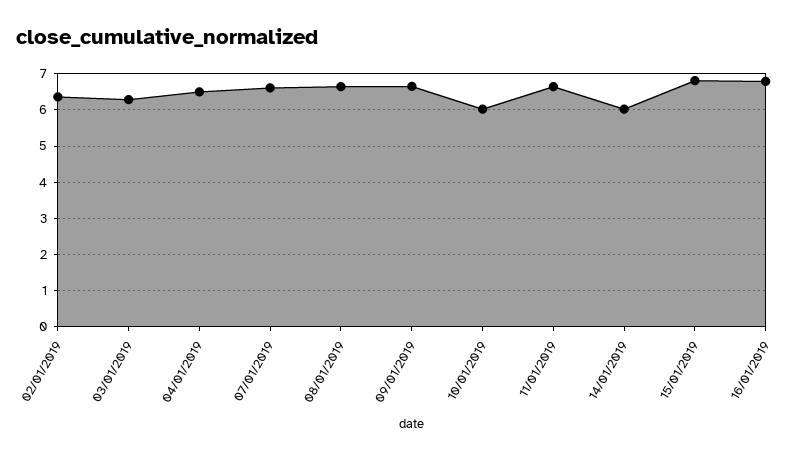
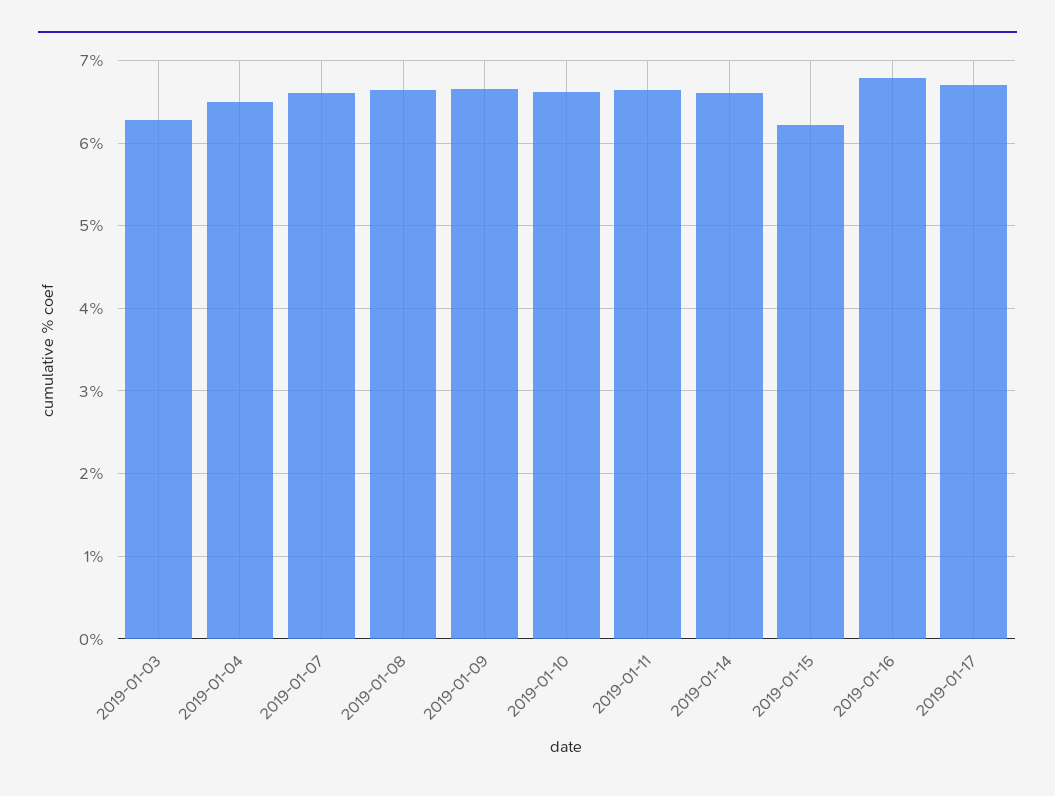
02/01/2019: 6.4 -> none
10/01/2019: 6 -> 6.6
14/01/2019: 6 -> 6.6
15/01/2019: 6.8 -> 6.2
2019-01-17: none -> 6.7

